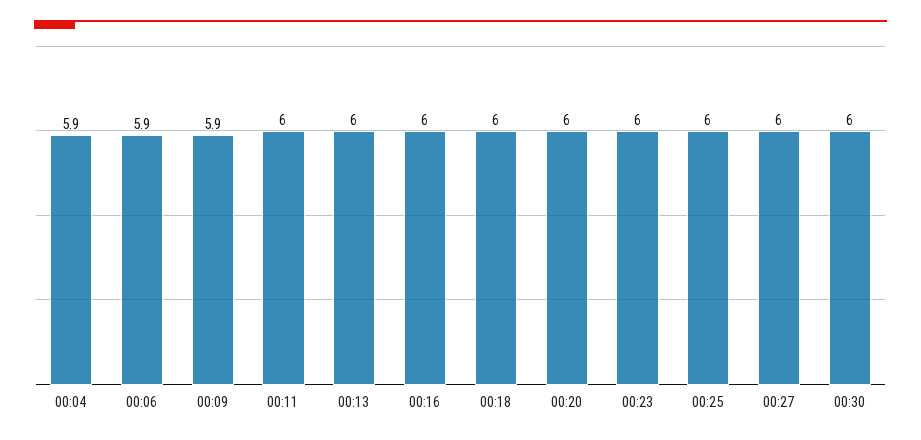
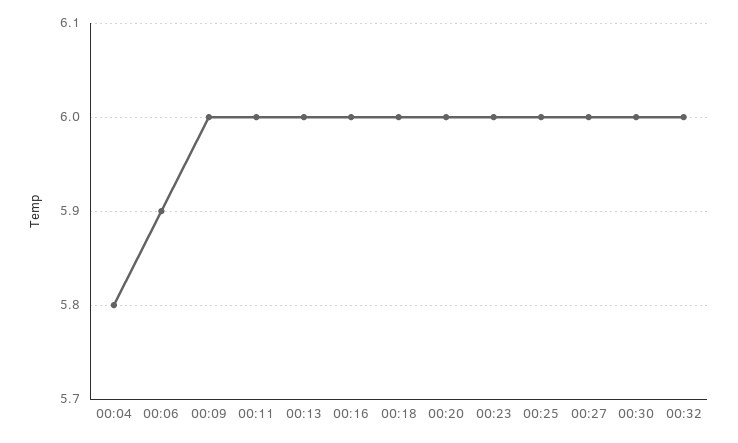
00:04: 5.9 -> 5.8
00:09: 5.9 -> 6
00:32: none -> 6

